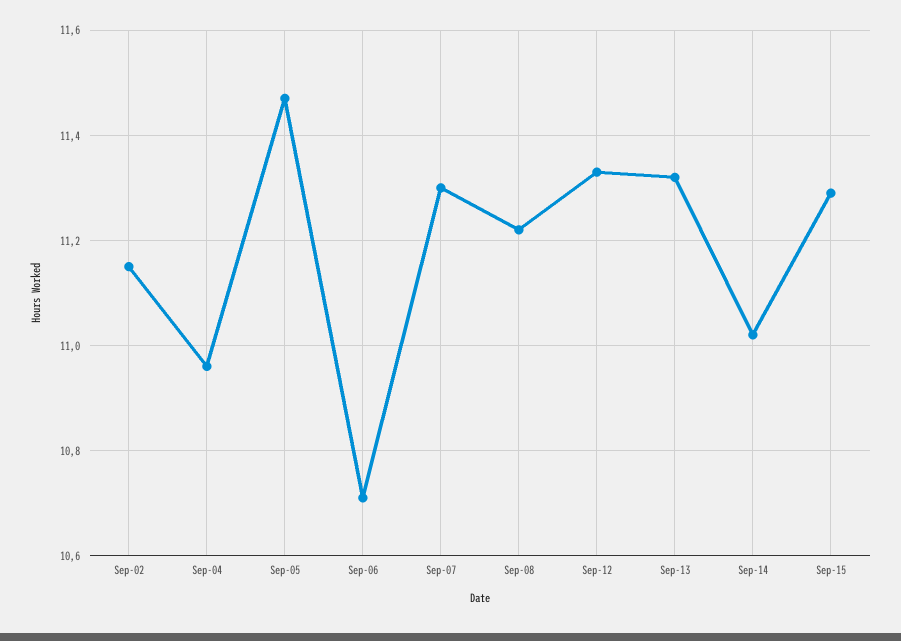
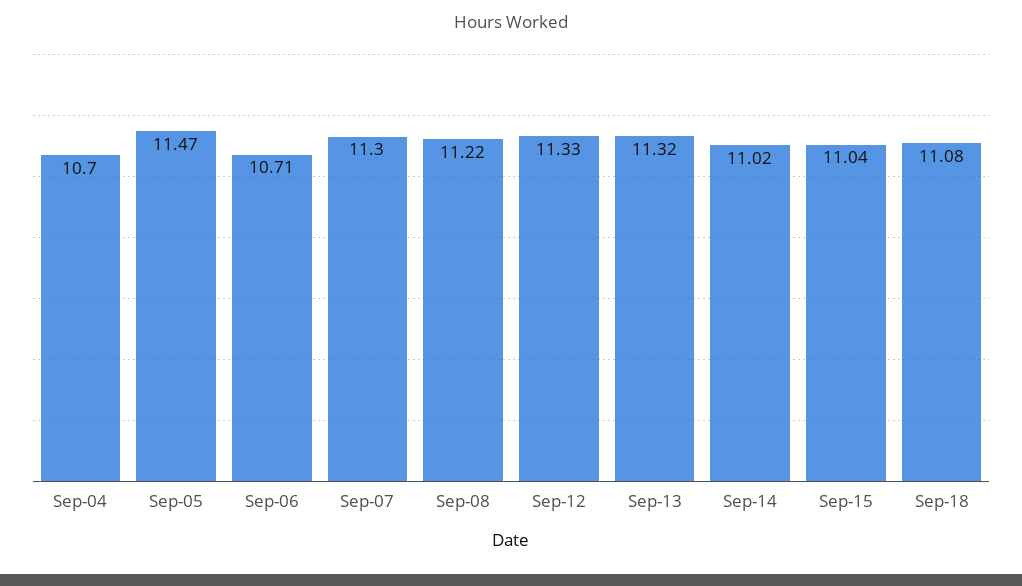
Sep-02: 11.15 -> none
Sep-04: 10.95 -> 10.7
Sep-15: 11.3 -> 11.04
Sep-18: none -> 11.08

